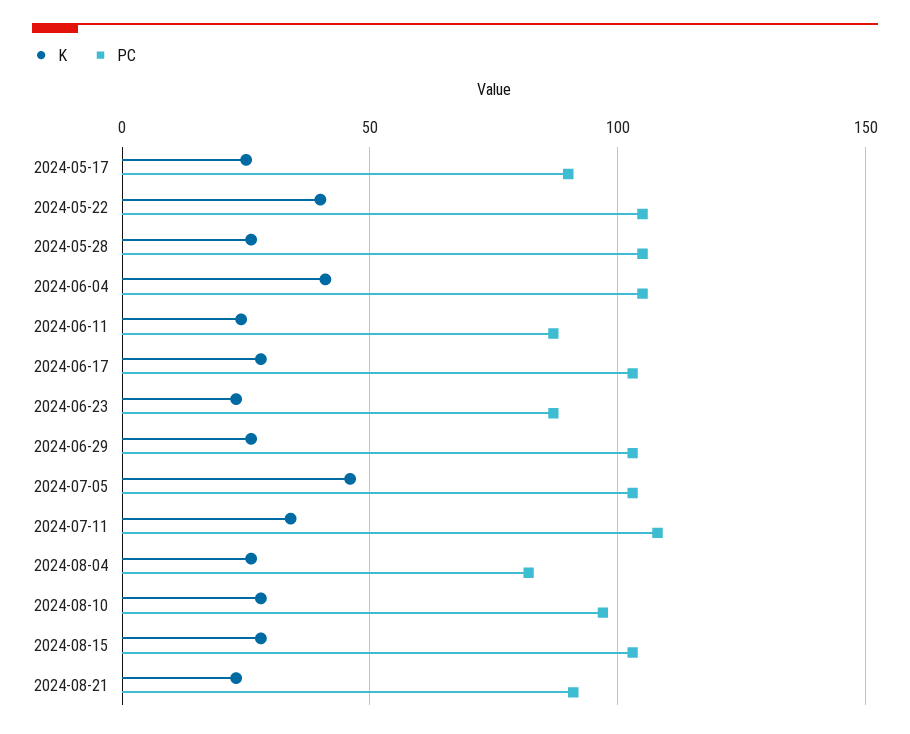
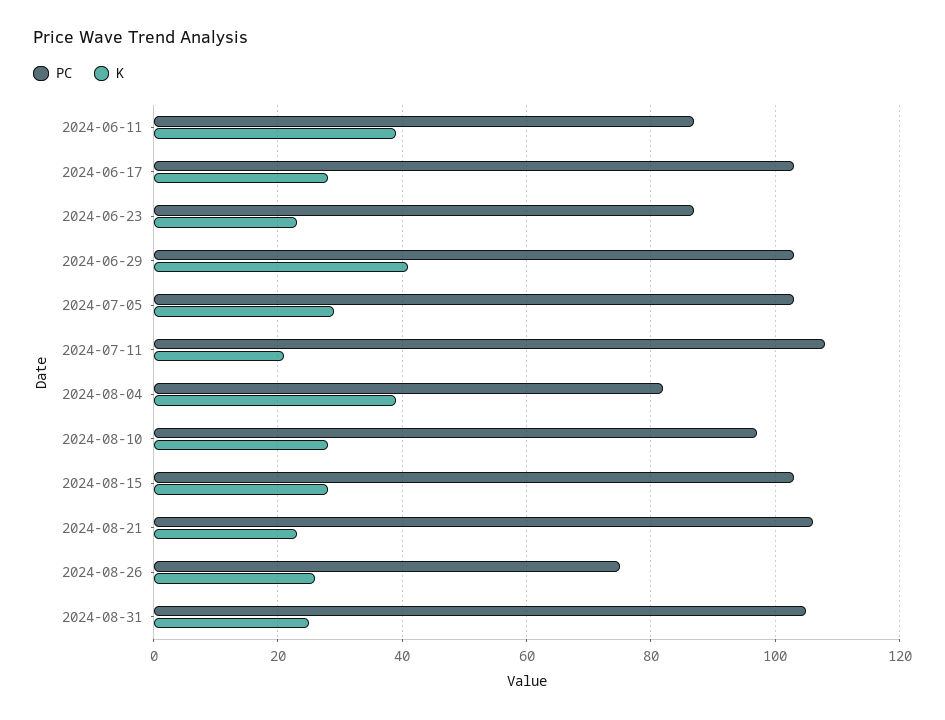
K, 2024-05-17: 25 -> none
PC, 2024-05-17: 90 -> none
K, 2024-05-22: 40 -> none
PC, 2024-05-22: 105 -> none
K, 2024-05-28: 25 -> none
PC, 2024-05-28: 105 -> none
K, 2024-06-04: 40 -> none
PC, 2024-06-04: 105 -> none
K, 2024-06-11: 25 -> 40
K, 2024-06-29: 25 -> 40
K, 2024-07-05: 45 -> 30
K, 2024-07-11: 35 -> 20
K, 2024-08-04: 25 -> 40
PC, 2024-08-21: 90 -> 105
PC, 2024-08-26: none -> 75
K, 2024-08-26: none -> 25
PC, 2024-08-31: none -> 105
K, 2024-08-31: none -> 25

